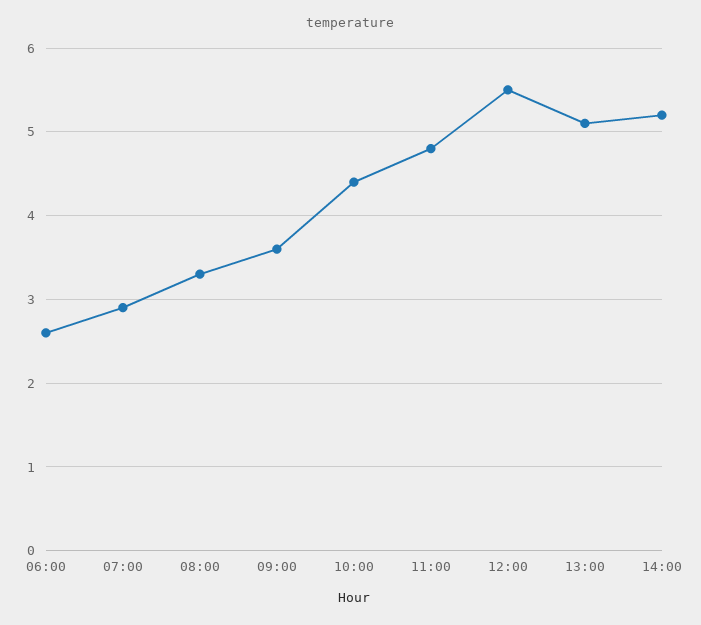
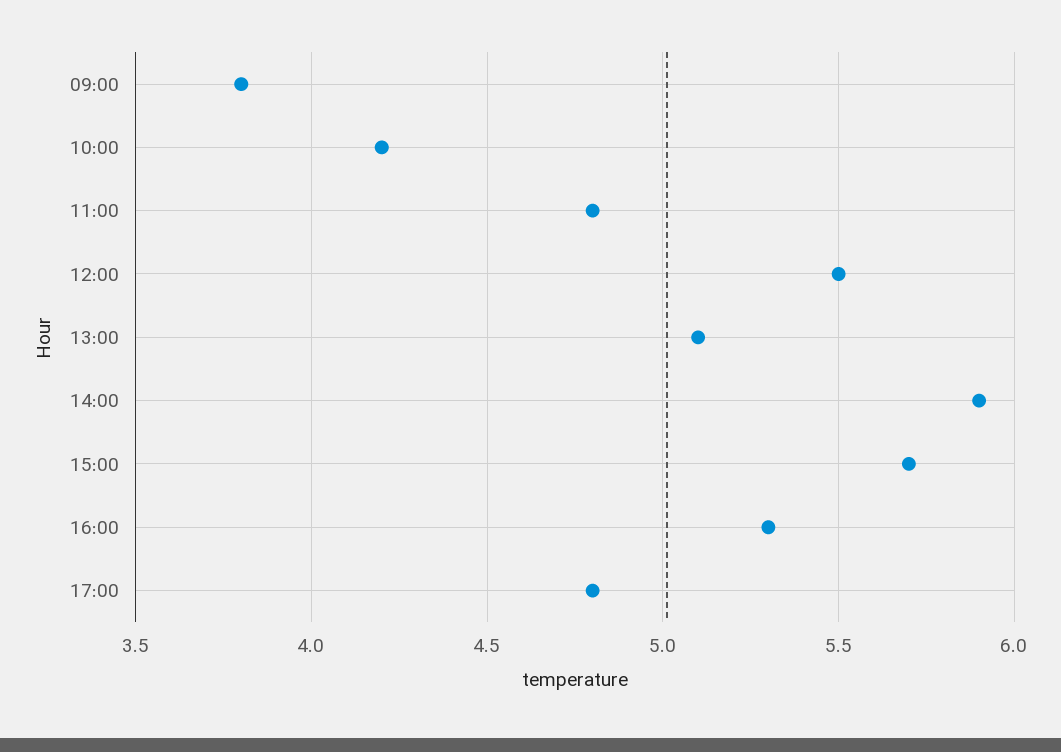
06:00: 2.6 -> none
07:00: 2.9 -> none
08:00: 3.3 -> none
09:00: 3.6 -> 3.8
10:00: 4.4 -> 4.2
14:00: 5.2 -> 5.9
15:00: none -> 5.7
16:00: none -> 5.3
17:00: none -> 4.8

